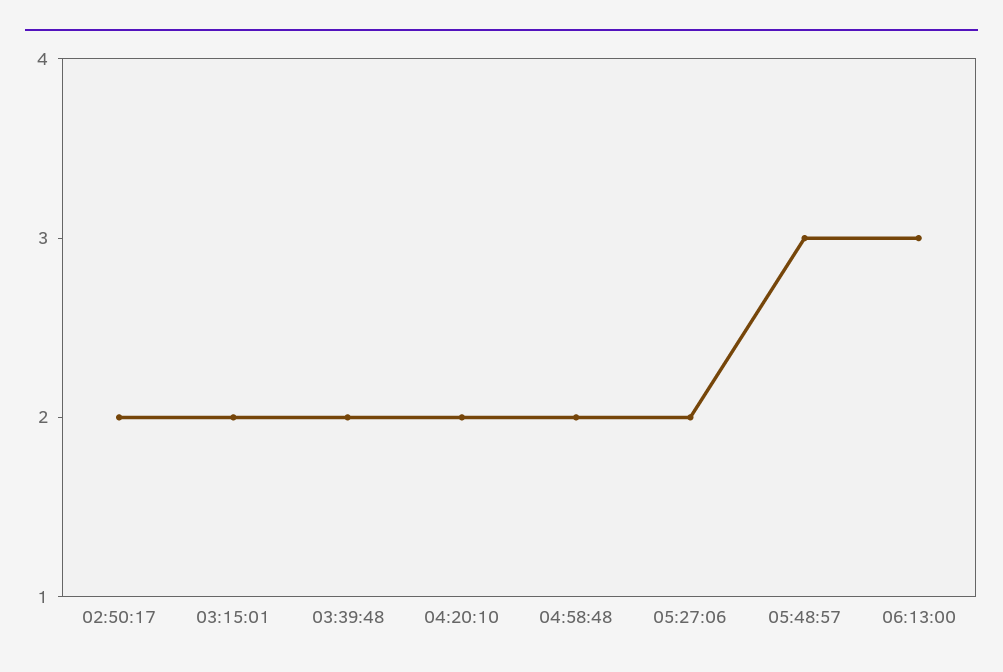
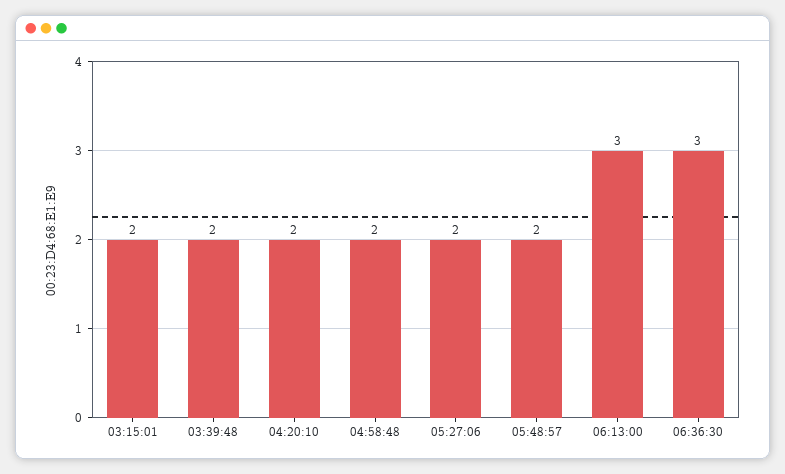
02:50:17: 2 -> none
05:48:57: 3 -> 2
06:36:30: none -> 3

